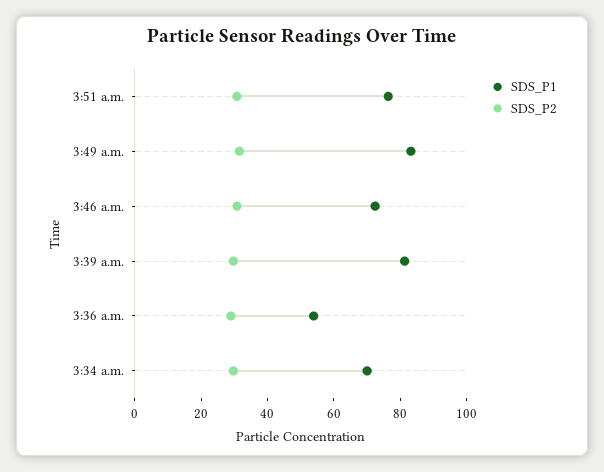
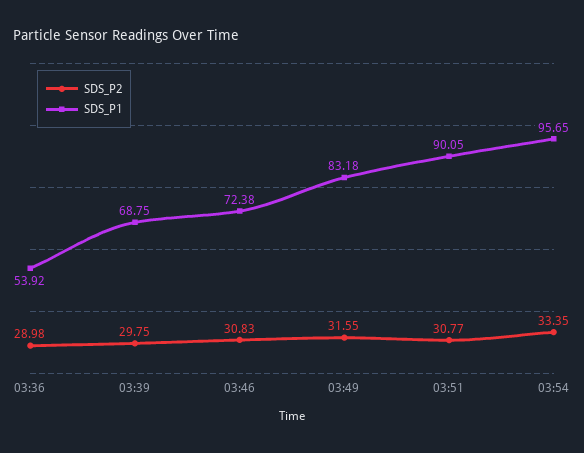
SDS_P1, 3:51 a.m.: 75 -> 90.05
SDS_P1, 3:39 a.m.: 80 -> 68.75
SDS_P1, 3:34 a.m.: 70 -> none
SDS_P2, 3:34 a.m.: 30 -> none
SDS_P2, 03:54: none -> 33.35
SDS_P1, 03:54: none -> 95.65

